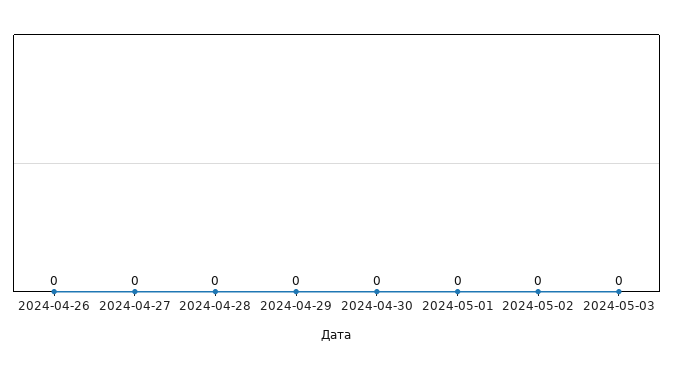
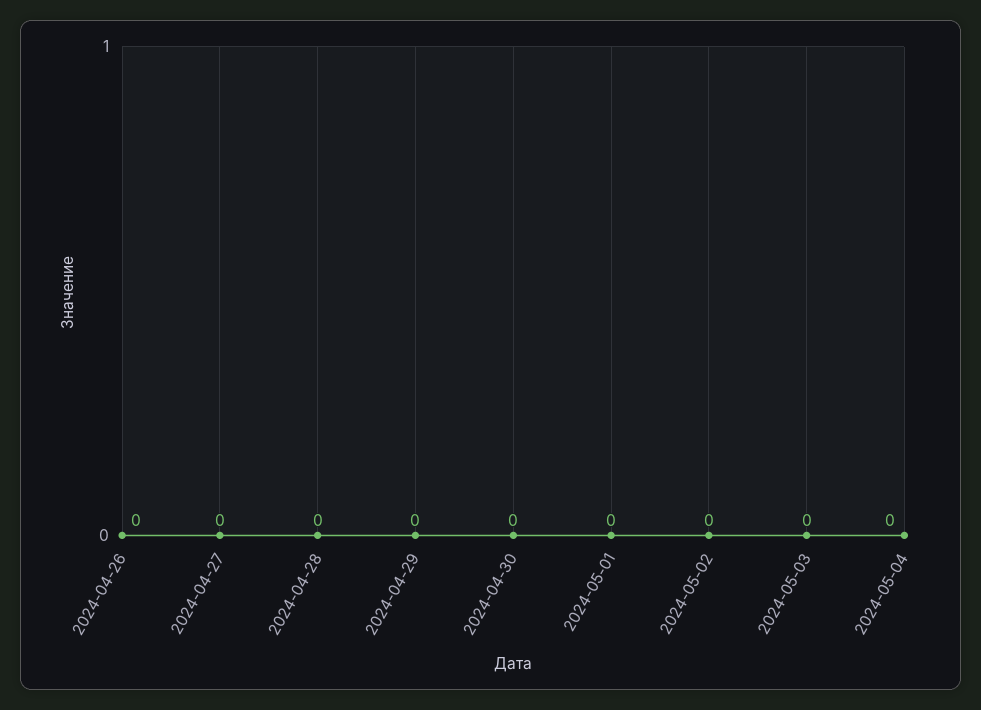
2024-05-04: none -> 0

